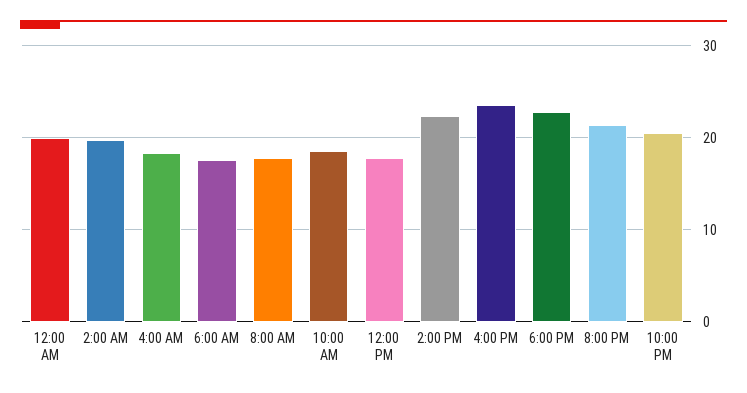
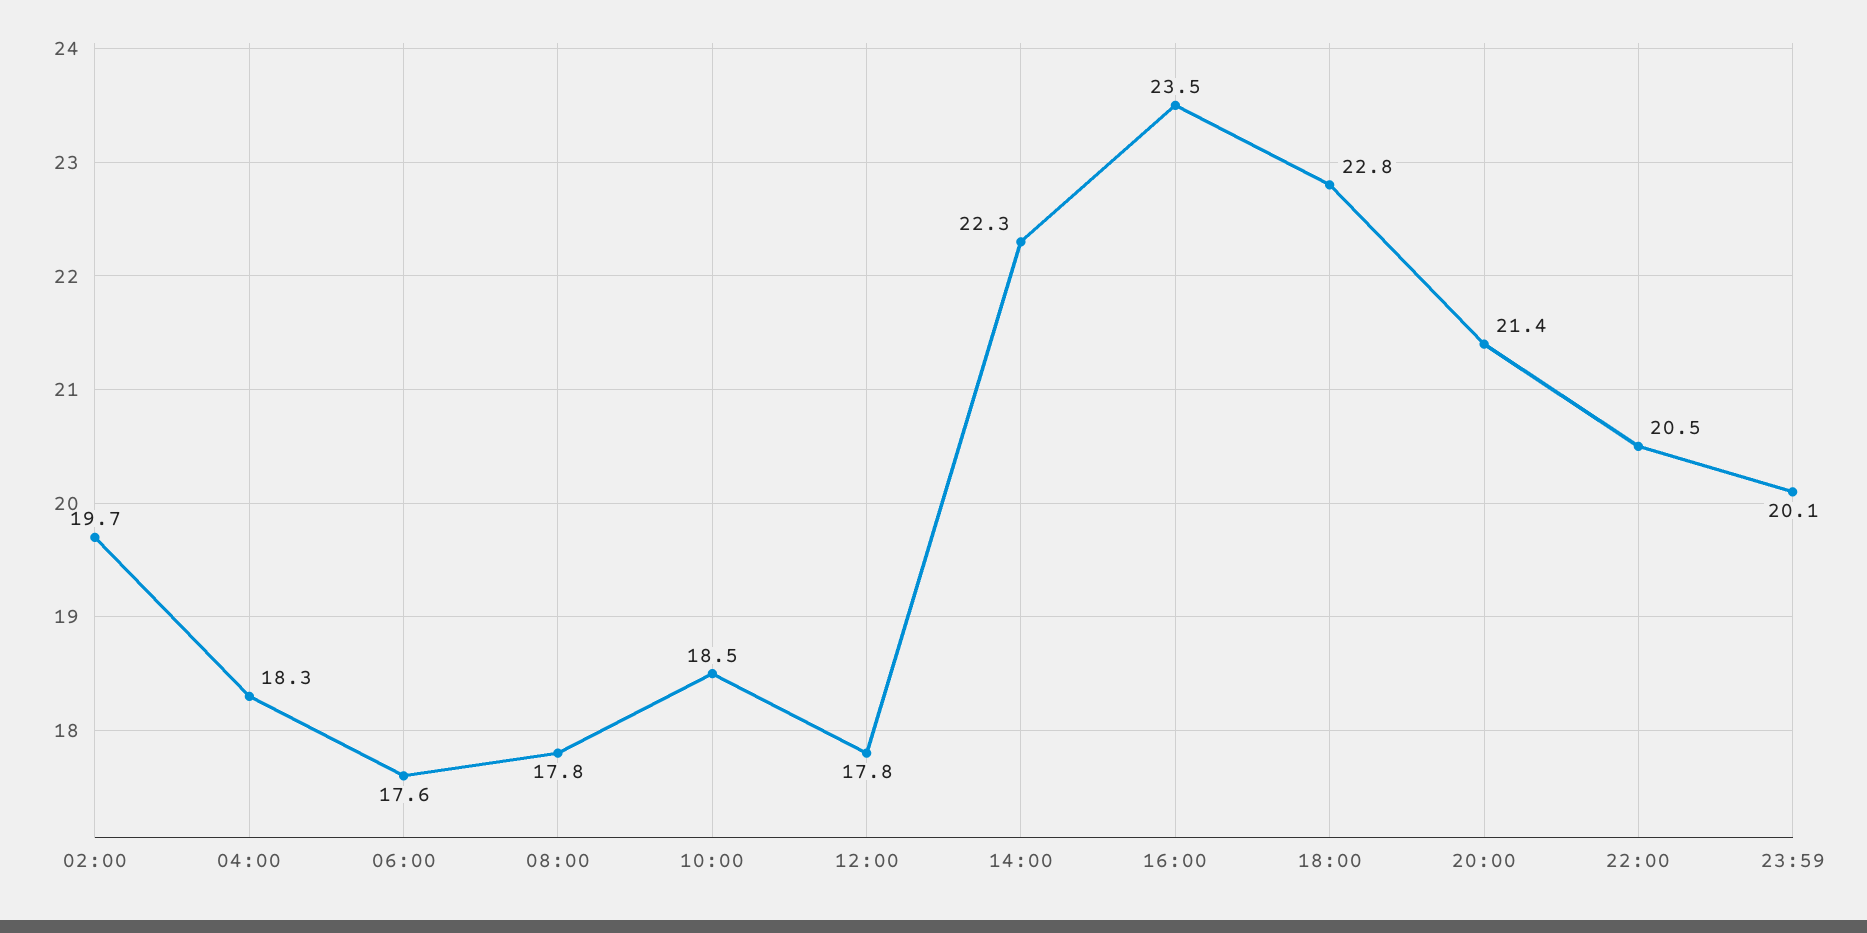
12:00 AM: 20 -> none
23:59: none -> 20.1

